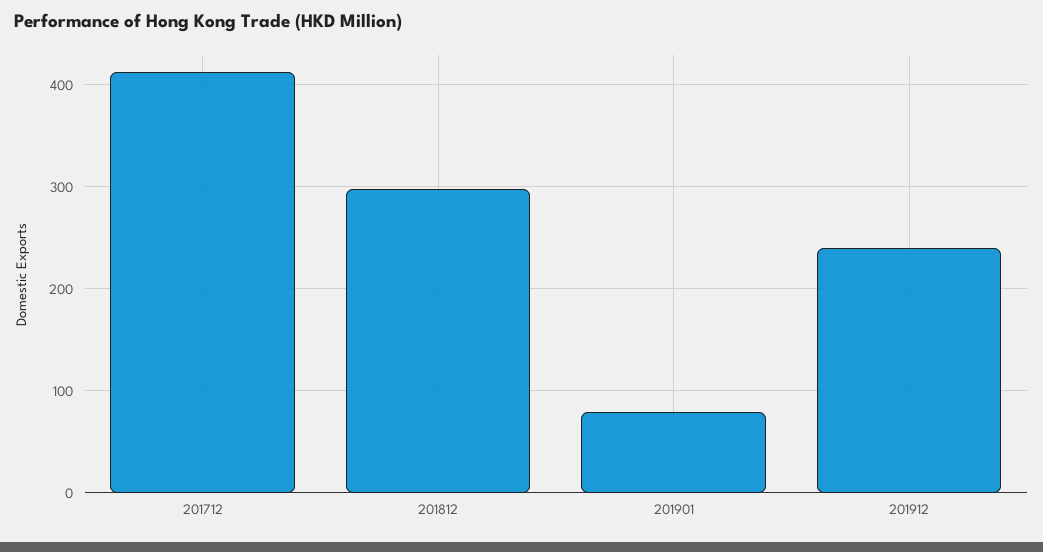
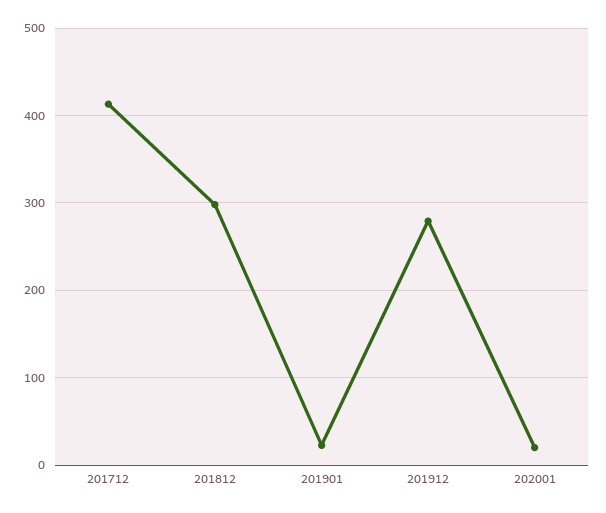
201901: 80 -> 20
201912: 240 -> 280
202001: none -> 20

